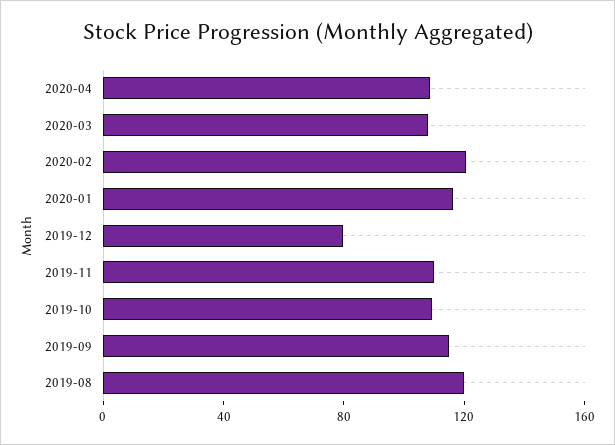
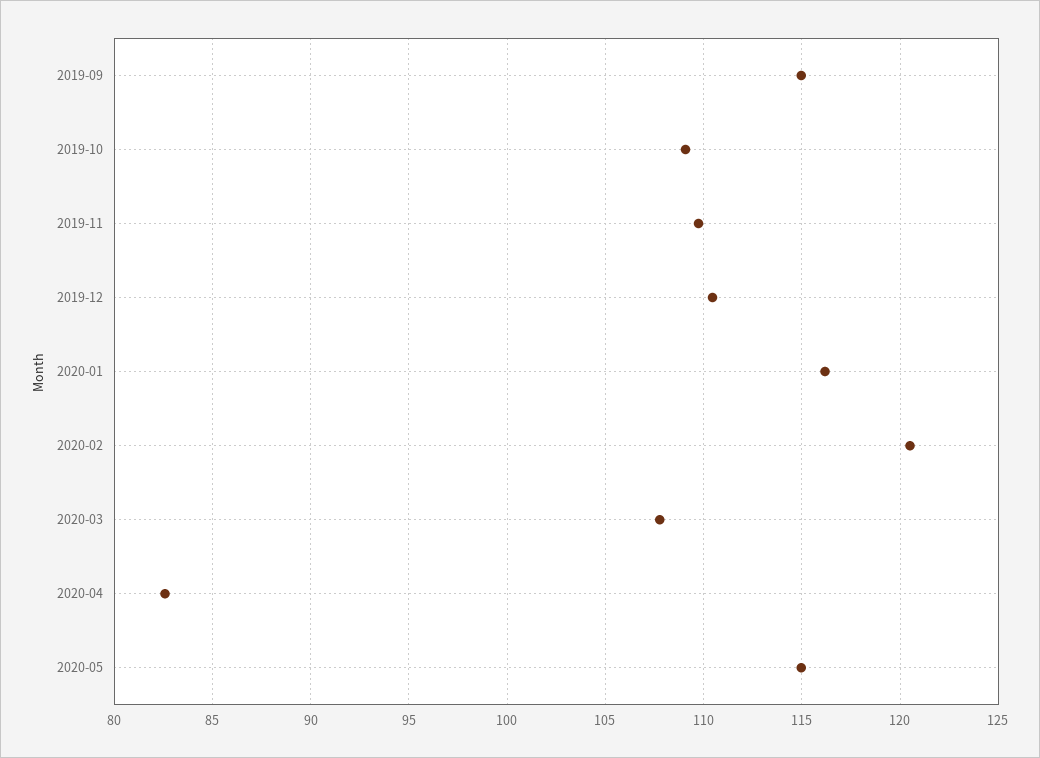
2020-04: 110 -> 82.5
2019-12: 80 -> 110.5
2019-08: 120 -> none
2020-05: none -> 115

